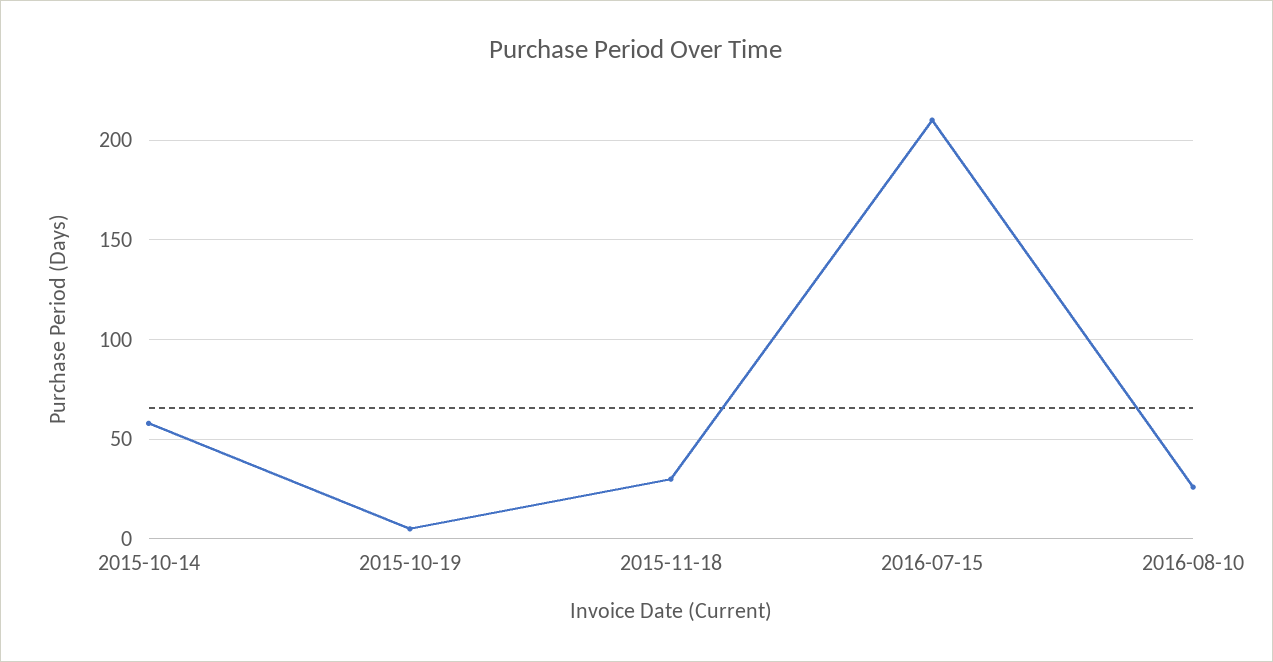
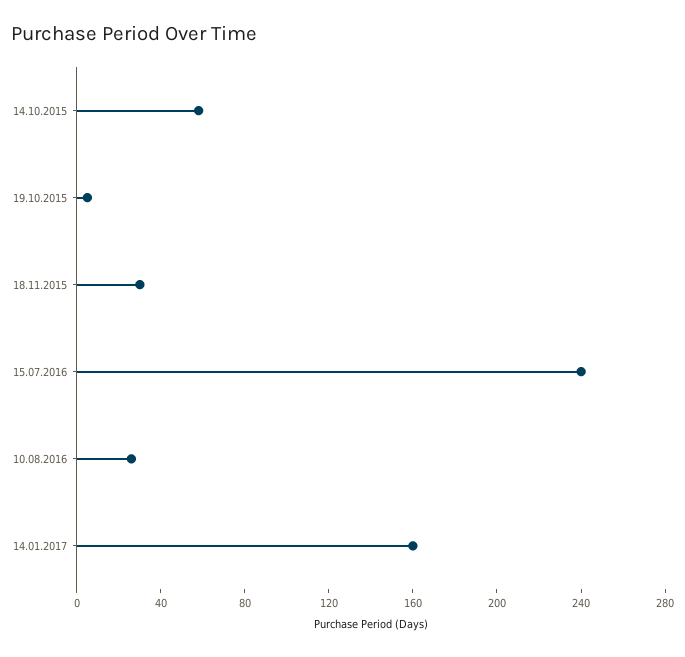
2016-07-15: 210 -> 240
14.01.2017: none -> 160

